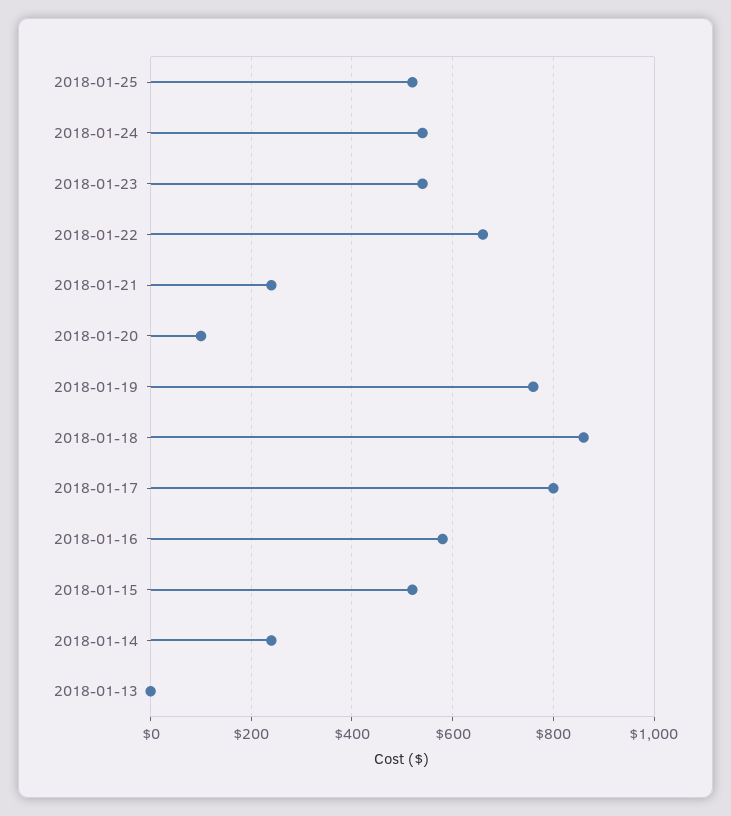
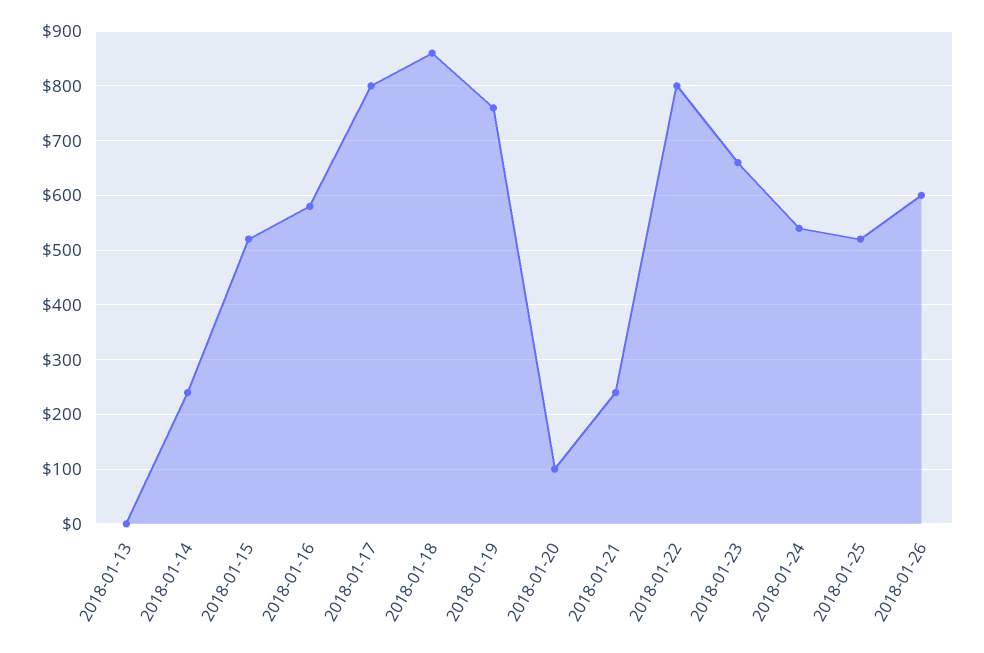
2018-01-23: 540 -> 660
2018-01-22: 660 -> 800
2018-01-26: none -> 600

